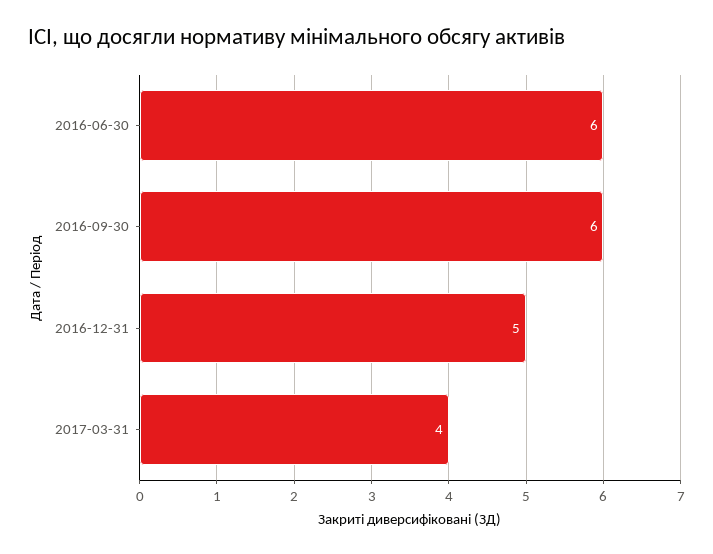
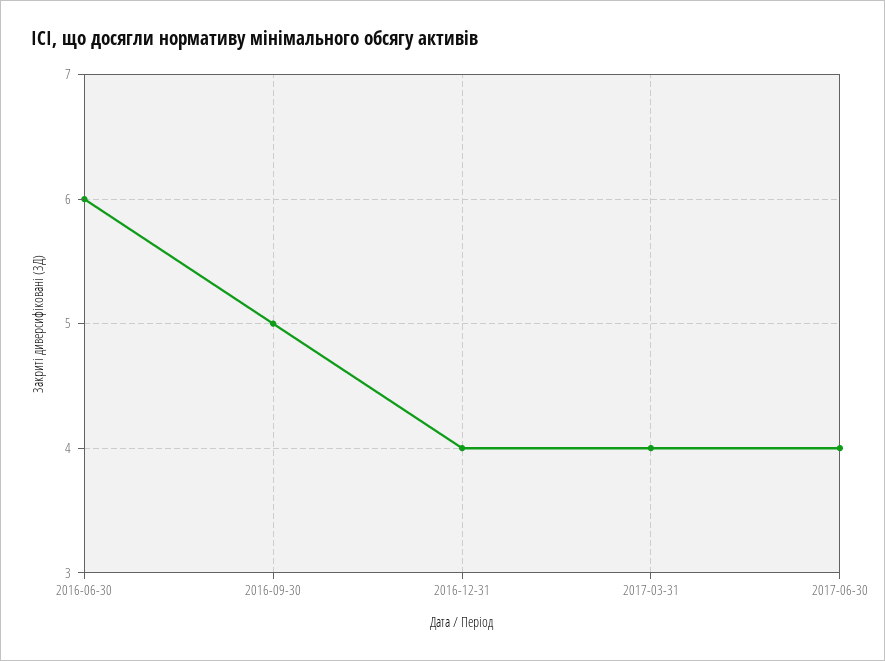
2016-09-30: 6 -> 5
2016-12-31: 5 -> 4
2017-06-30: none -> 4

